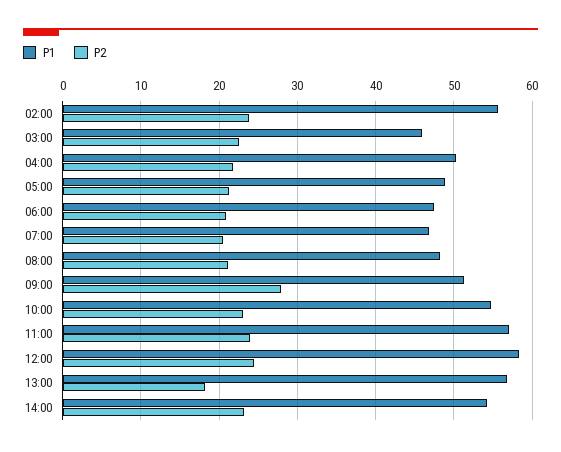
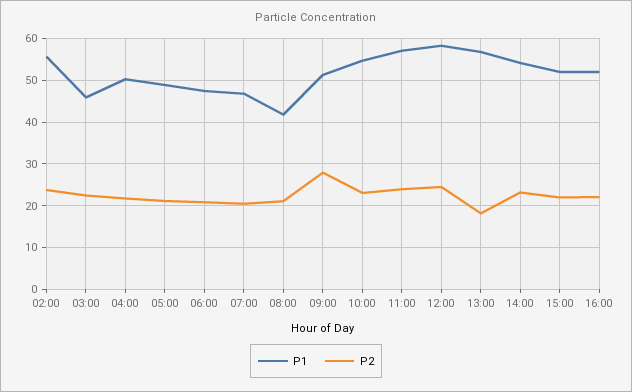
P1, 08:00: 48 -> 42
P1, 15:00: none -> 52
P2, 15:00: none -> 22
P1, 16:00: none -> 52
P2, 16:00: none -> 22

